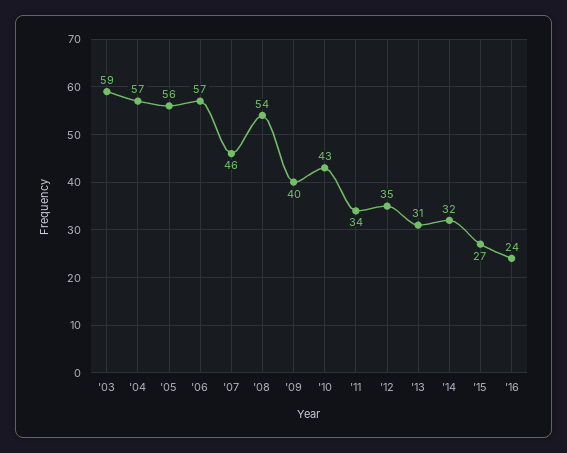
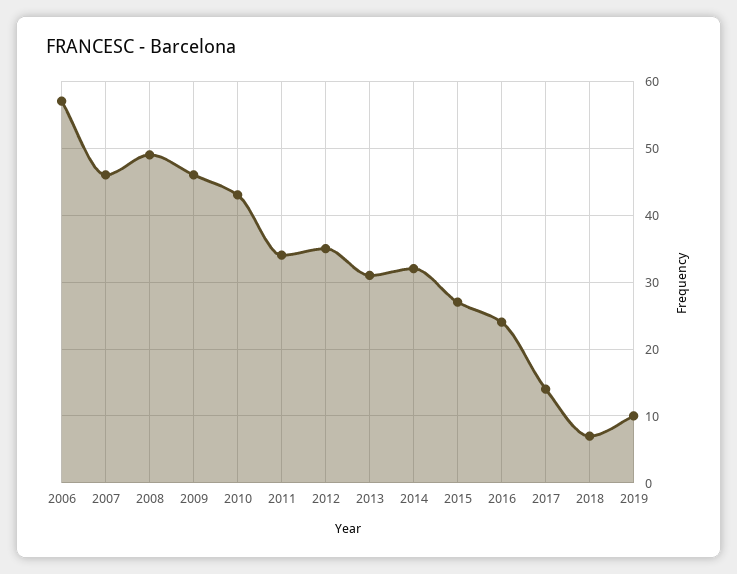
'03: 59 -> none
'04: 57 -> none
'05: 56 -> none
'08: 54 -> 49
'09: 40 -> 46
2017: none -> 14
2018: none -> 7
2019: none -> 10

